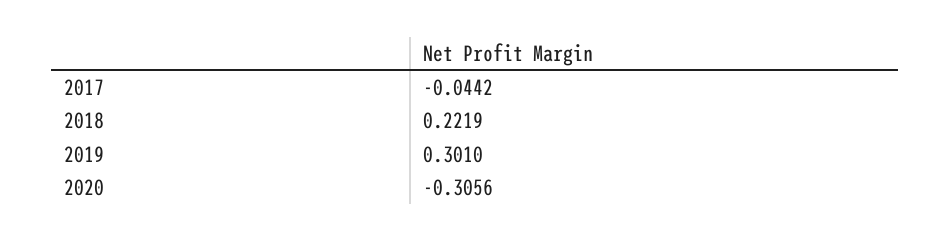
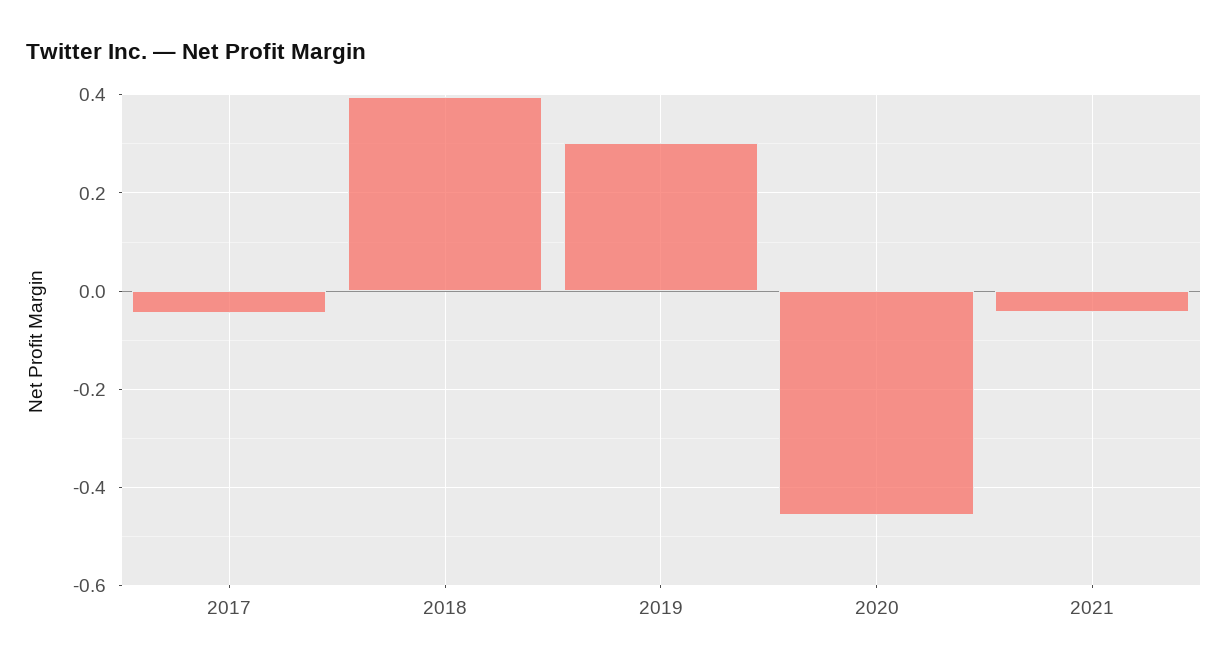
2018: 0.2219 -> 0.4
2020: -0.3056 -> -0.46
2021: none -> -0.04

